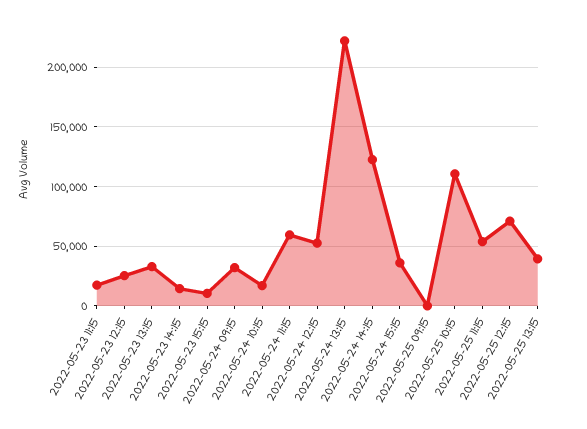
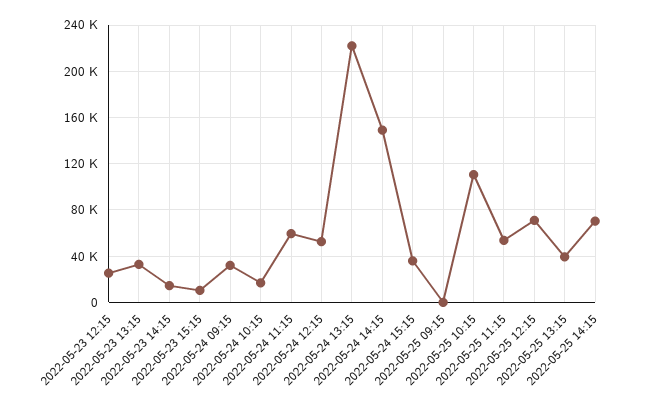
2022-05-23 11:15: 20000 -> none
2022-05-24 14:15: 120000 -> 150000
2022-05-25 14:15: none -> 70000

